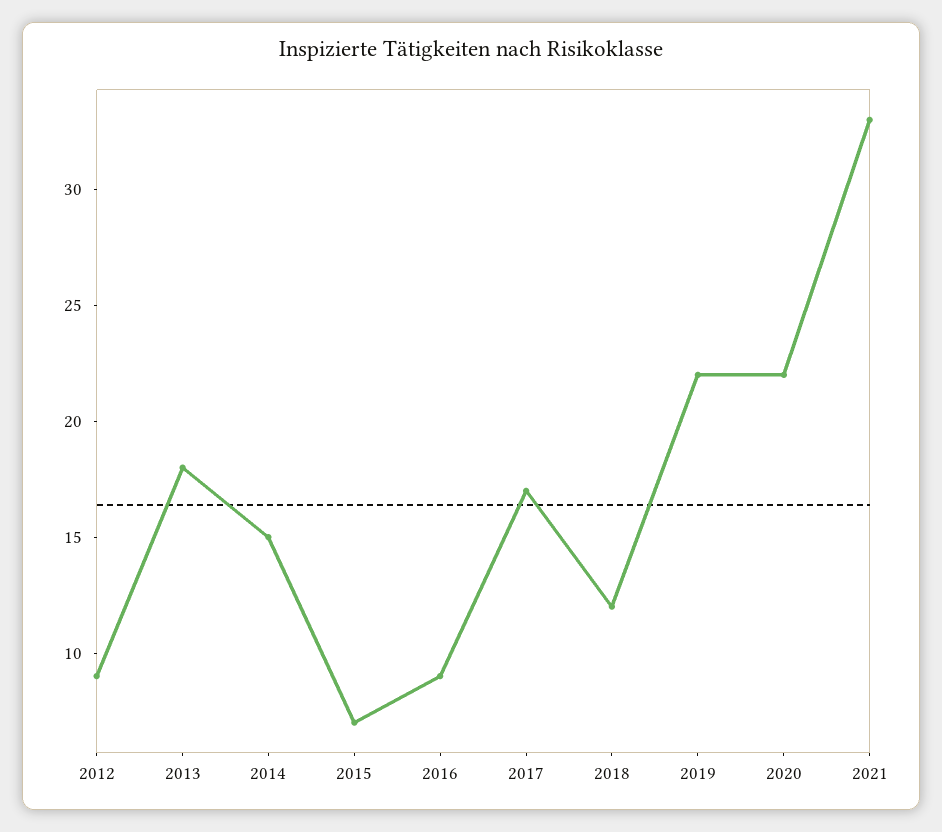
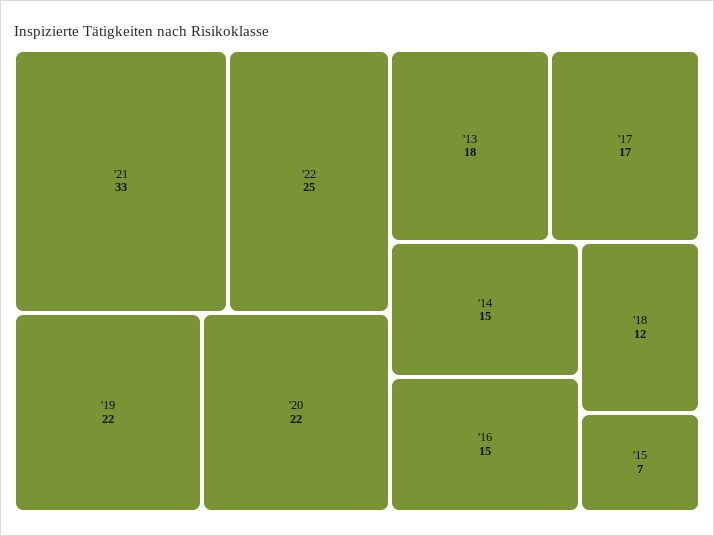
2012: 9 -> none
2016: 9 -> 15
'22: none -> 25

